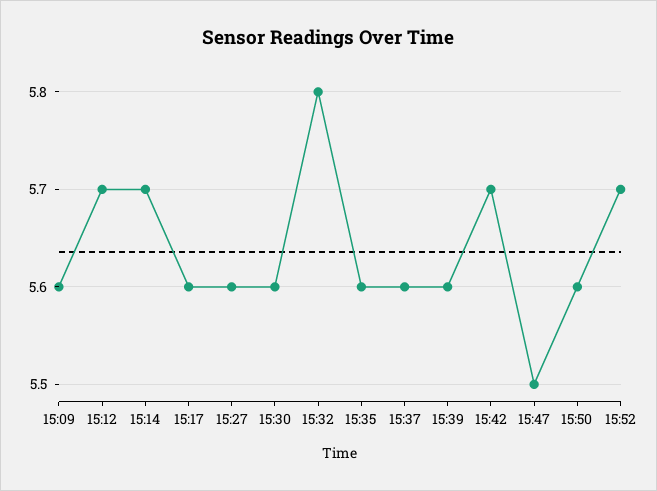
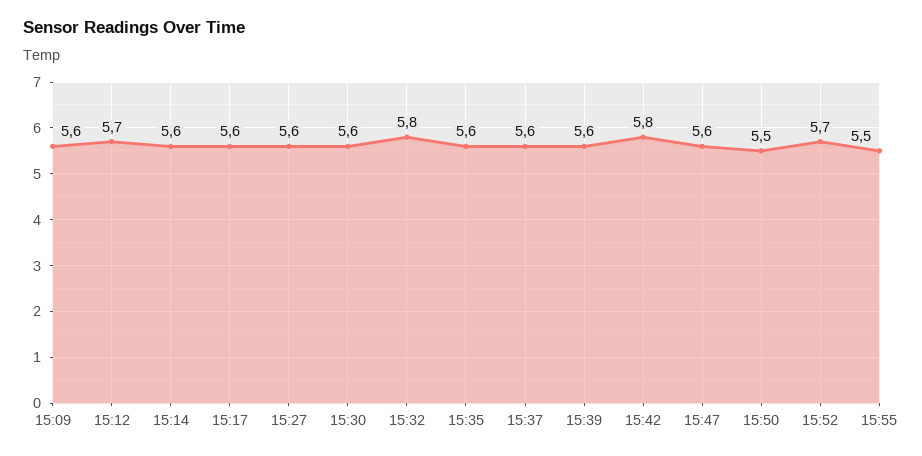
15:14: 5.7 -> 5.6
15:42: 5.7 -> 5.8
15:47: 5.5 -> 5.6
15:50: 5.6 -> 5.5
15:55: none -> 5.5

